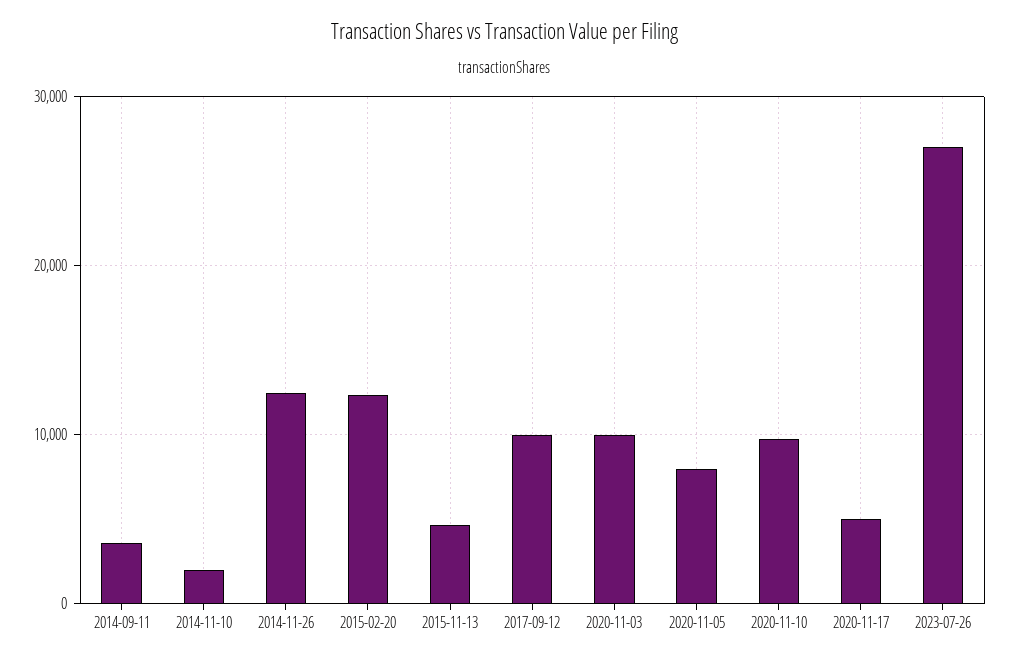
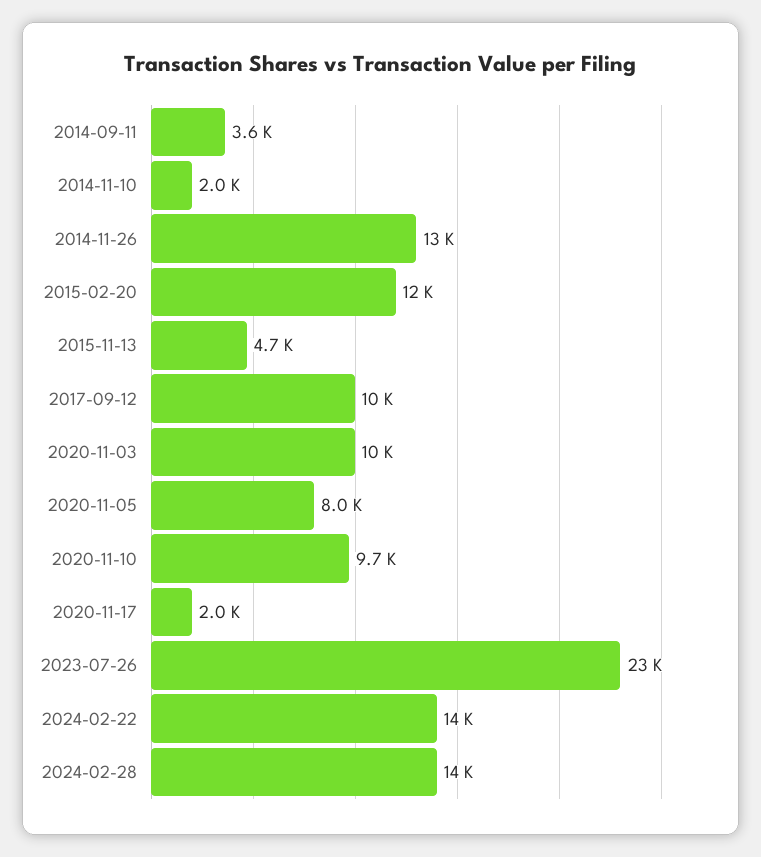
2020-11-17: 5000 -> 2000
2023-07-26: 27000 -> 23000
2024-02-22: none -> 14000
2024-02-28: none -> 14000

